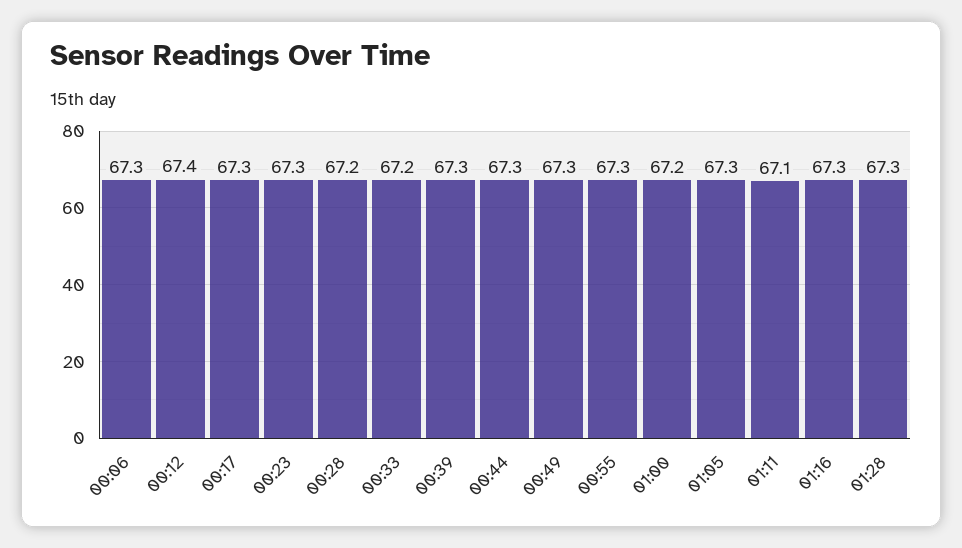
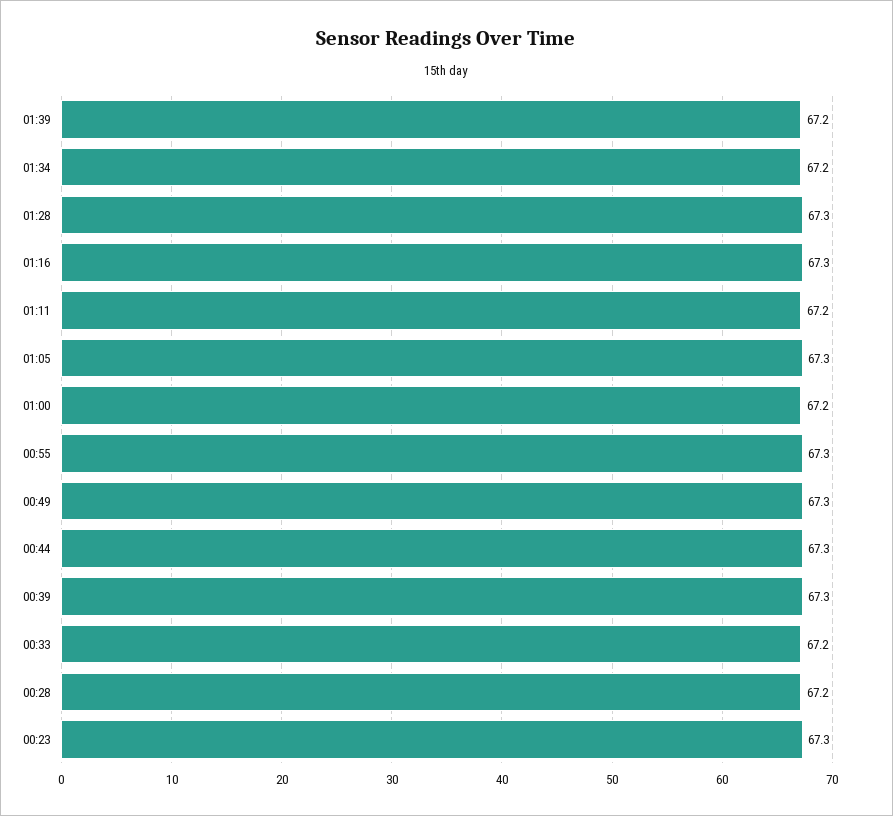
00:06: 67.3 -> none
00:12: 67.4 -> none
00:17: 67.3 -> none
01:11: 67.1 -> 67.2
01:39: none -> 67.2
01:34: none -> 67.2

